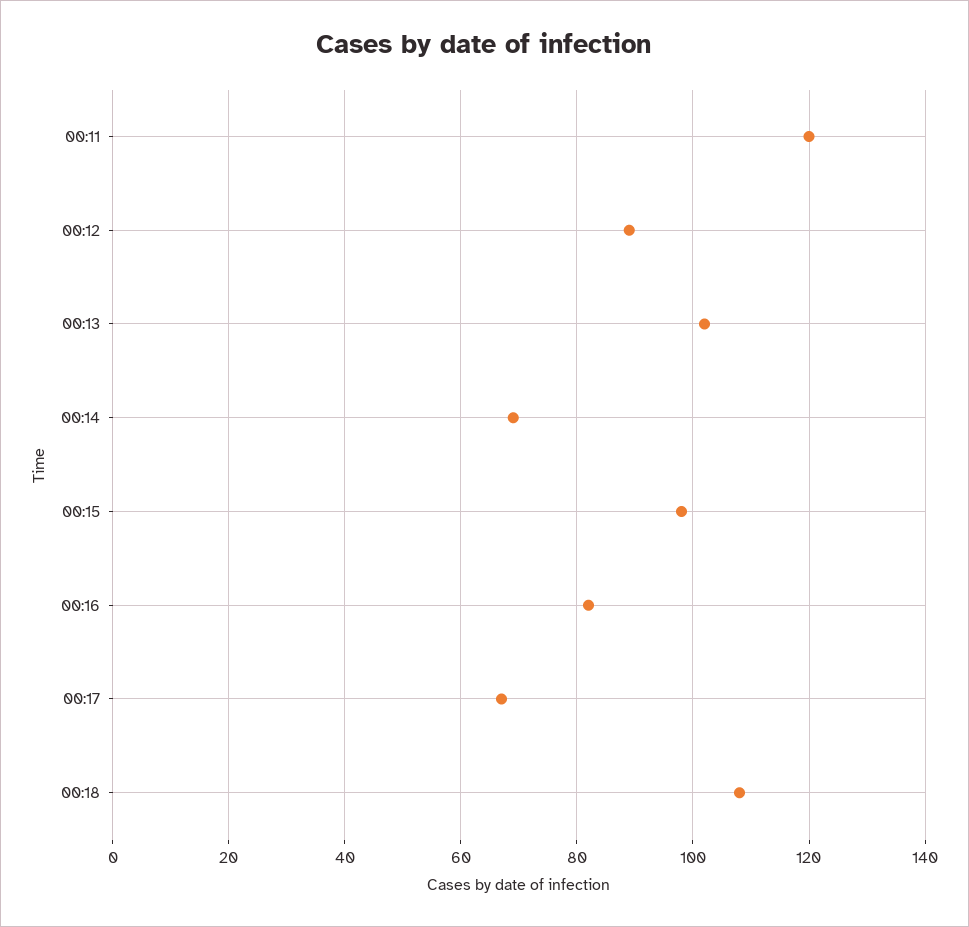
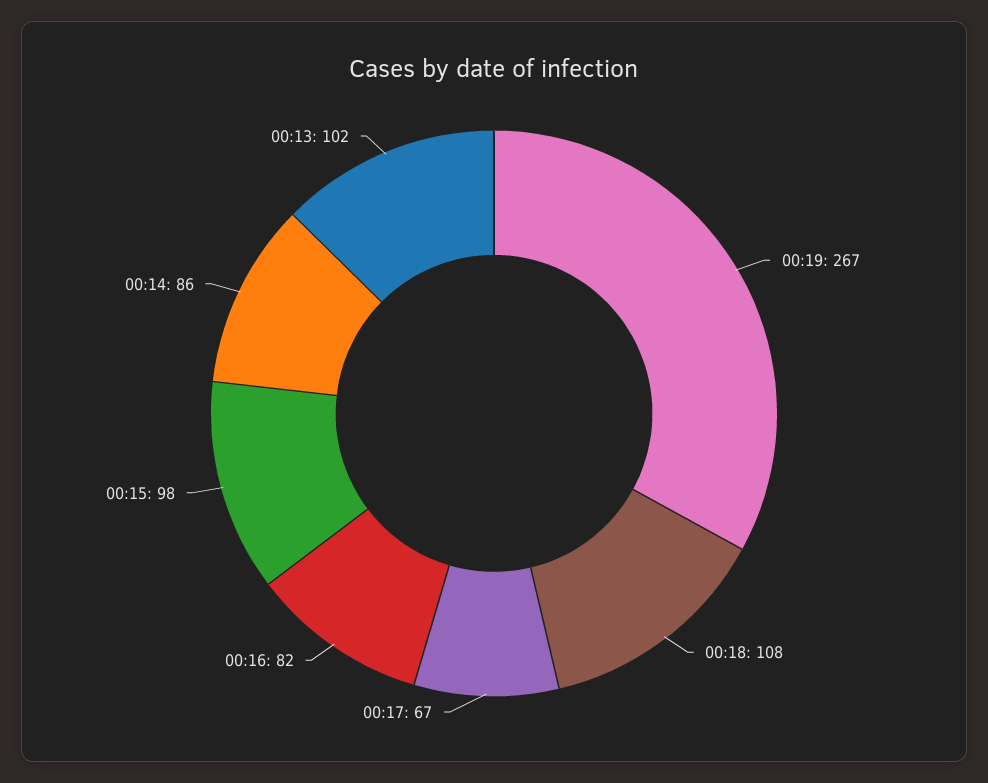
00:11: 120 -> none
00:12: 90 -> none
00:14: 70 -> 86
00:19: none -> 267

